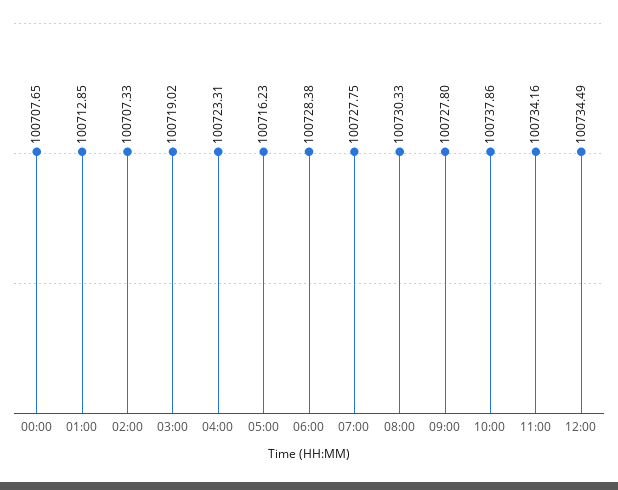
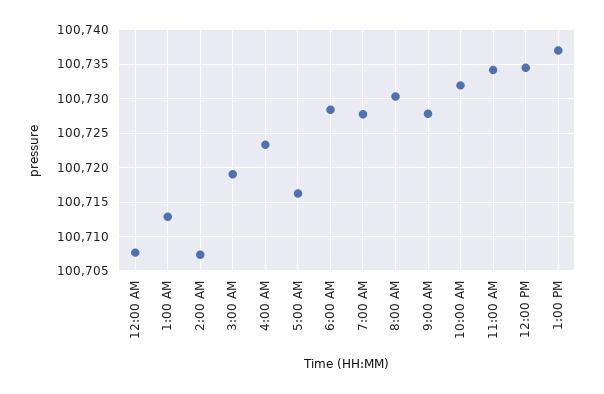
10:00: 100737.86 -> 100732
1:00 PM: none -> 100737

